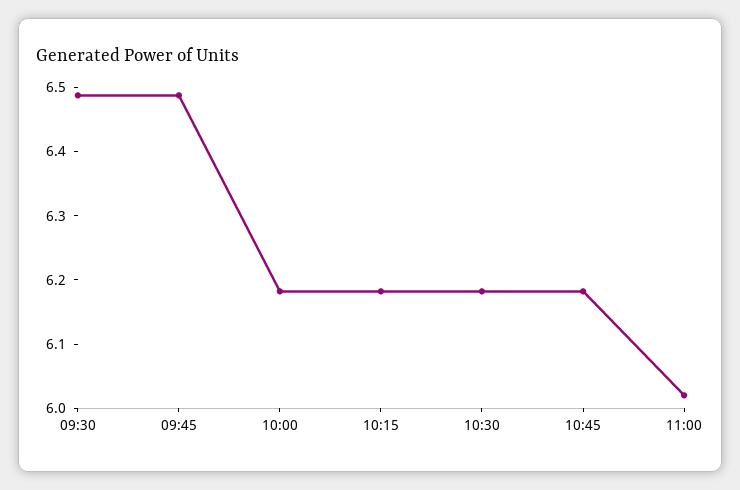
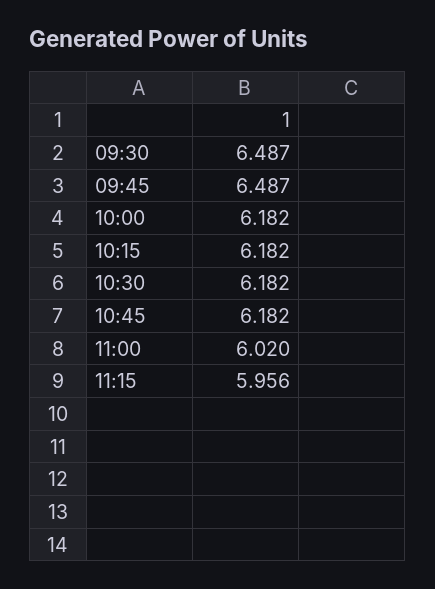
11:15: none -> 5.956

